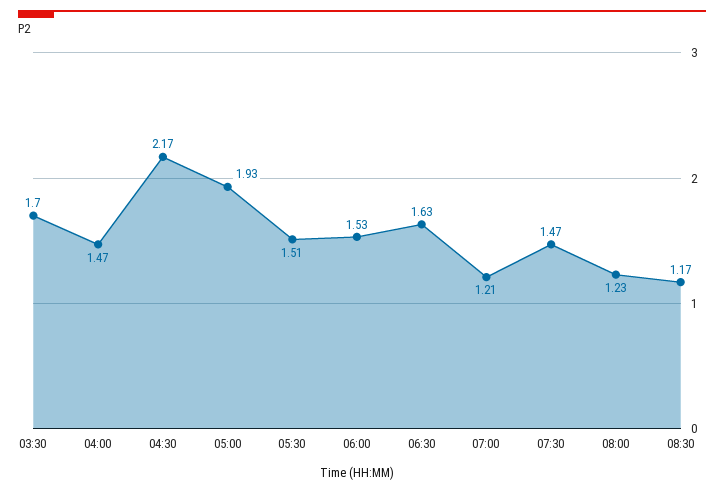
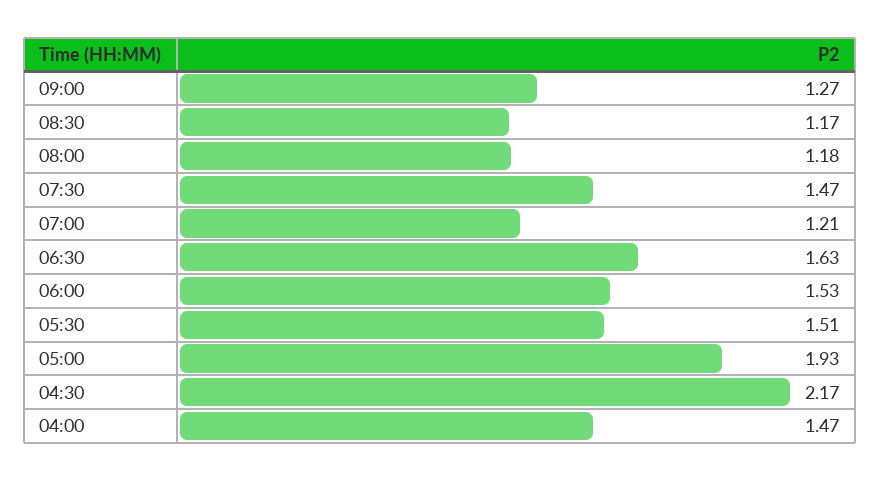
03:30: 1.7 -> none
08:00: 1.23 -> 1.18
09:00: none -> 1.27

